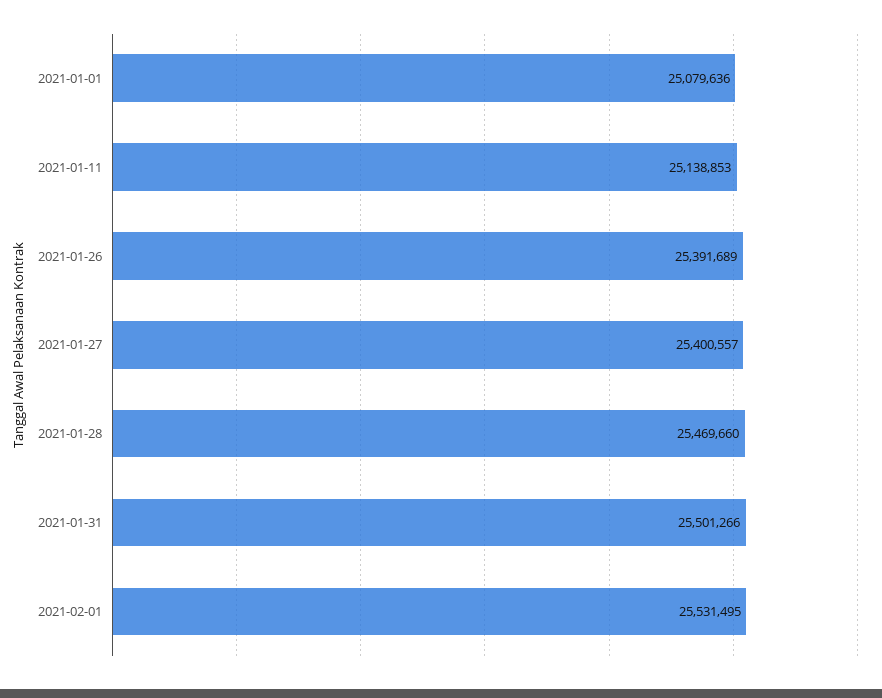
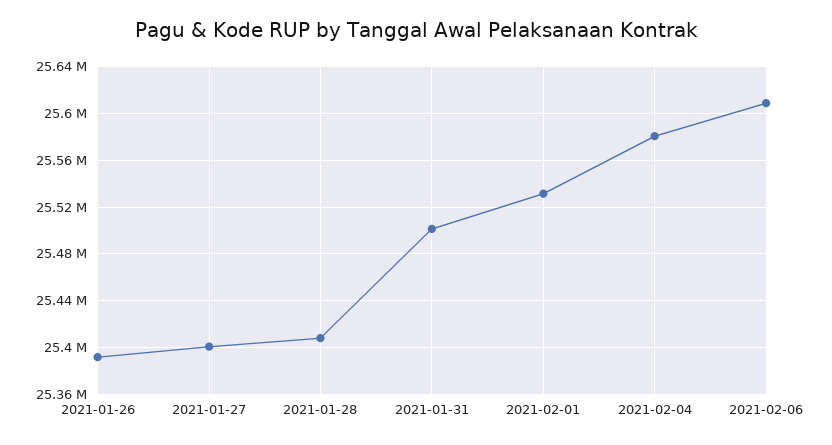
2021-01-01: 25079636 -> none
2021-01-11: 25138853 -> none
2021-01-28: 25469660 -> 25410000
2021-02-04: none -> 25580000
2021-02-06: none -> 25610000

